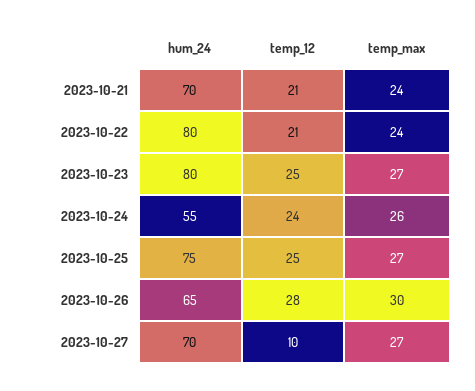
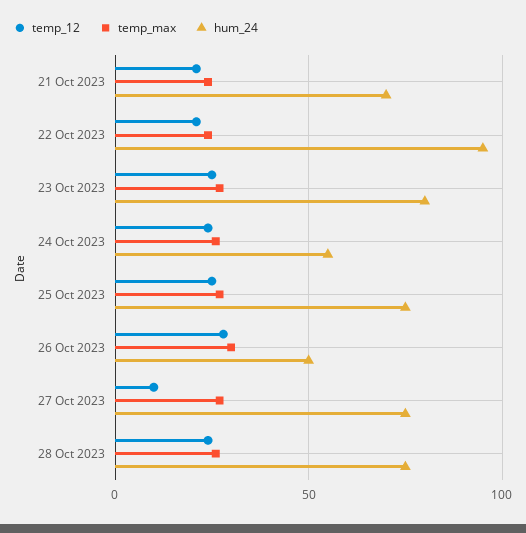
hum_24, 2023-10-22: 80 -> 95
hum_24, 2023-10-26: 65 -> 50
hum_24, 2023-10-27: 70 -> 75
temp_12, 28 Oct 2023: none -> 25
temp_max, 28 Oct 2023: none -> 25
hum_24, 28 Oct 2023: none -> 75

